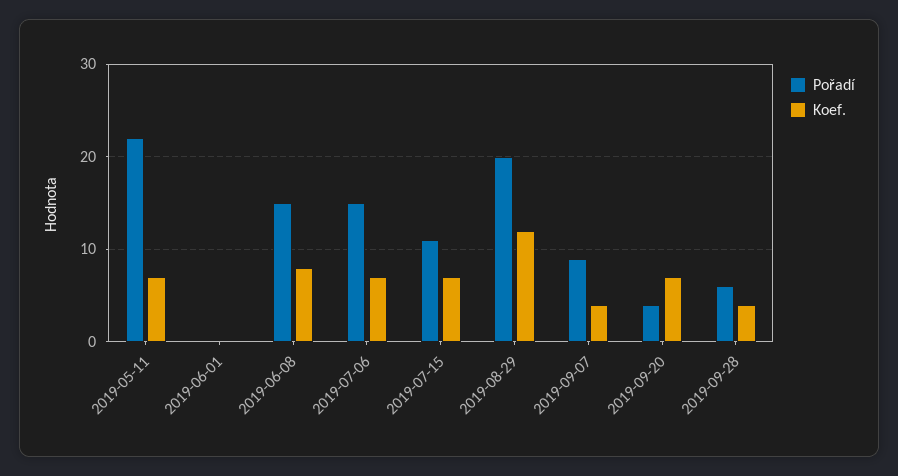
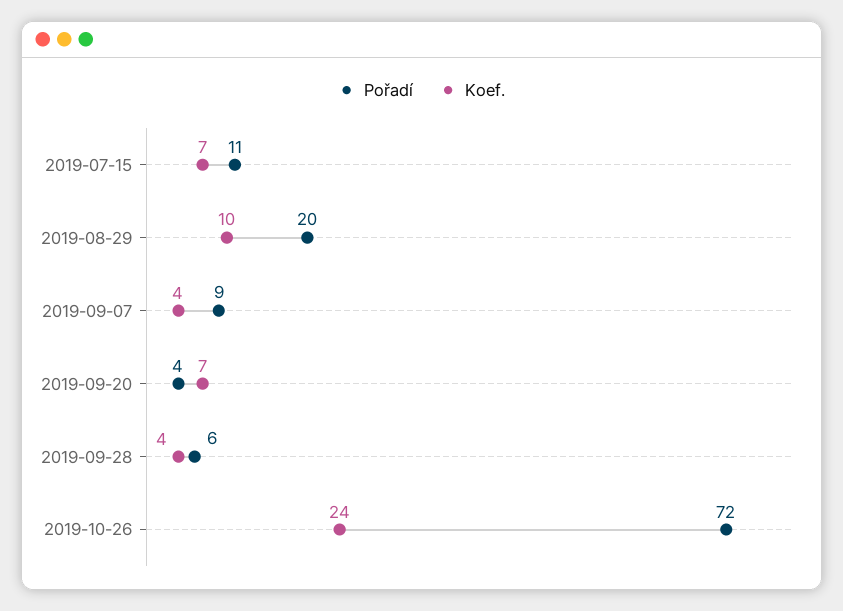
Pořadí, 2019-05-11: 22 -> none
Koef., 2019-05-11: 7 -> none
Pořadí, 2019-06-01: 0 -> none
Koef., 2019-06-01: 0 -> none
Pořadí, 2019-06-08: 15 -> none
Koef., 2019-06-08: 8 -> none
Pořadí, 2019-07-06: 15 -> none
Koef., 2019-07-06: 7 -> none
Koef., 2019-08-29: 12 -> 10
Pořadí, 2019-10-26: none -> 72
Koef., 2019-10-26: none -> 24

